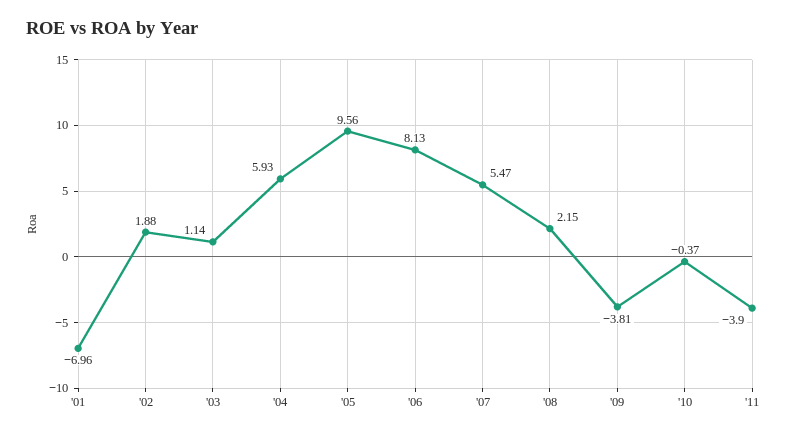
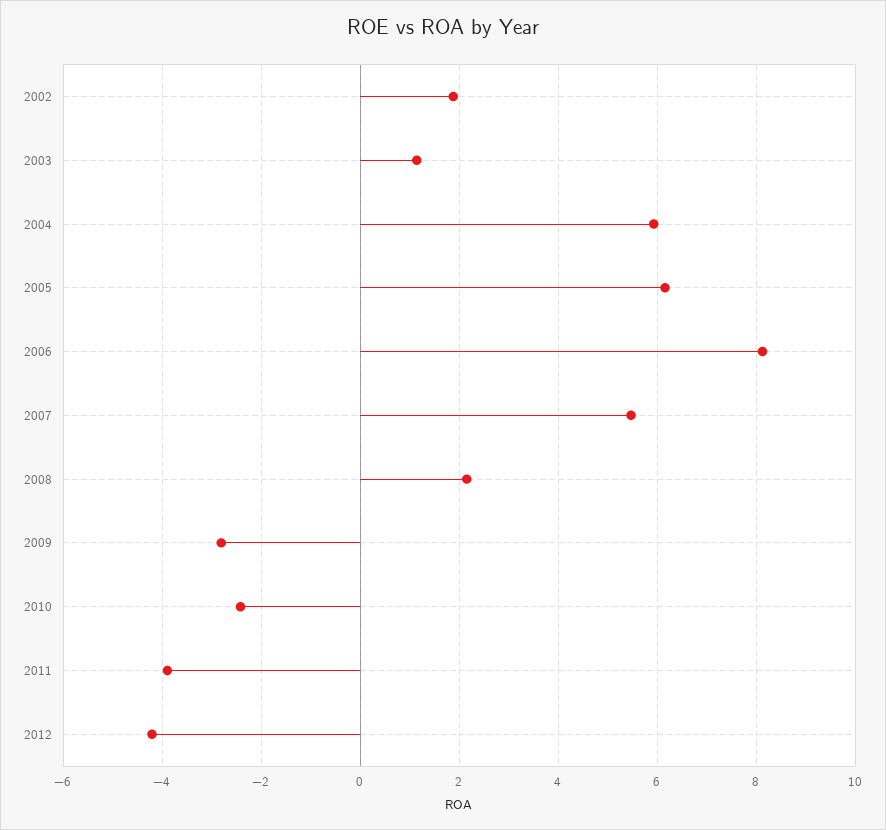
'01: -6.96 -> none
'05: 9.56 -> 6.2
'09: -3.81 -> -2.8
'10: -0.37 -> -2.4
2012: none -> -4.2

